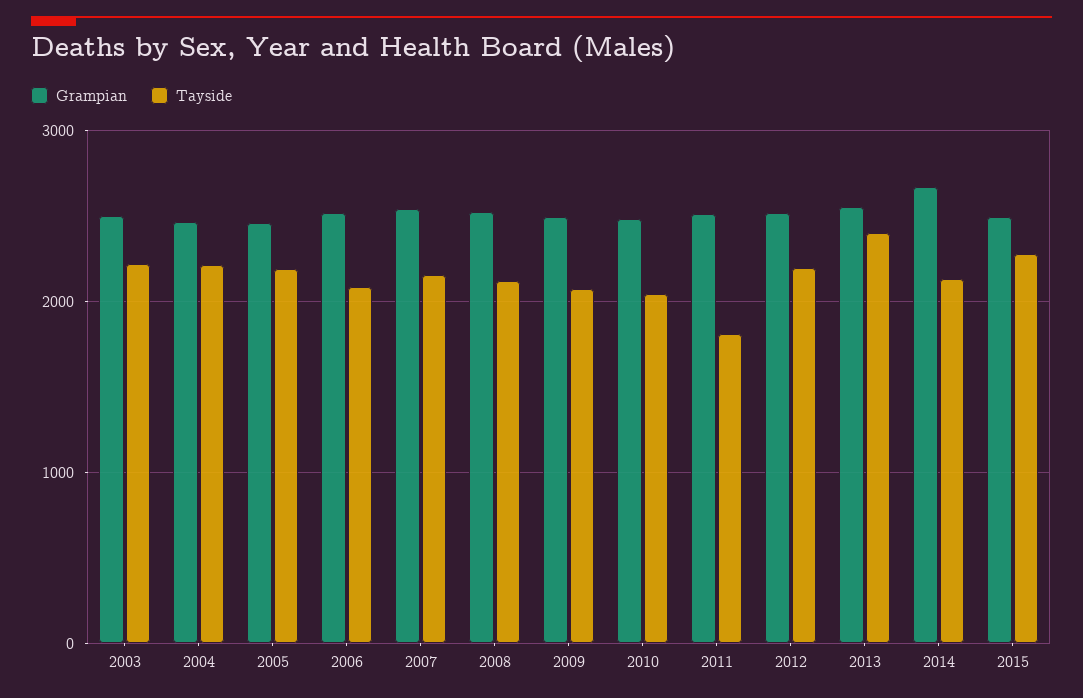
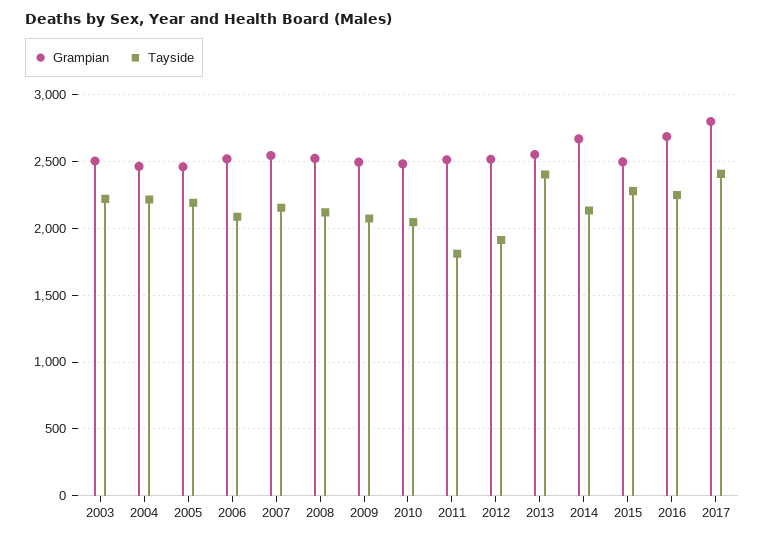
Tayside, 2012: 2200 -> 1900
Grampian, 2016: none -> 2700
Tayside, 2016: none -> 2250
Grampian, 2017: none -> 2800
Tayside, 2017: none -> 2400

